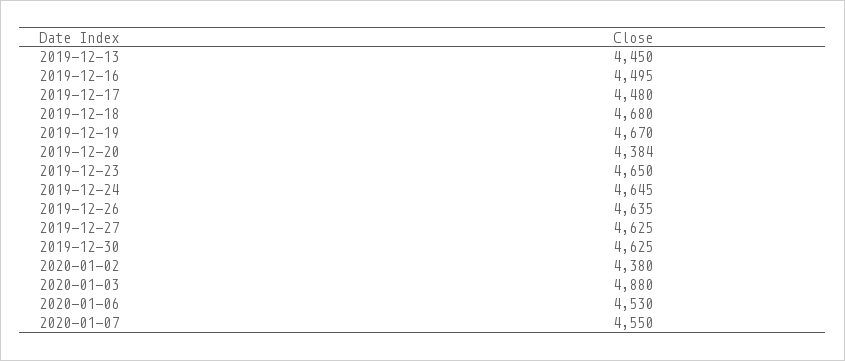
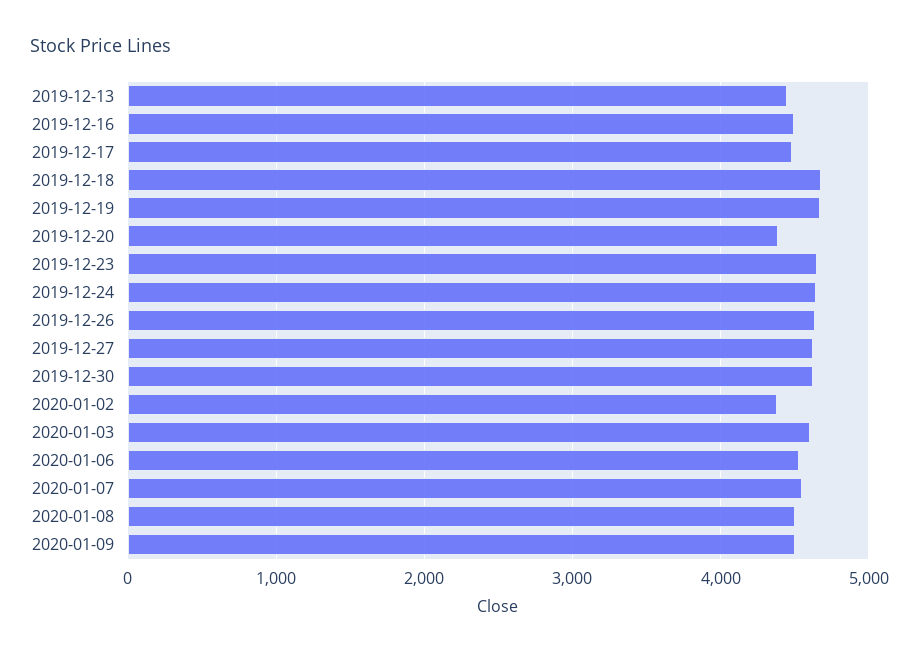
2020-01-03: 4880 -> 4600
2020-01-08: none -> 4500
2020-01-09: none -> 4500

